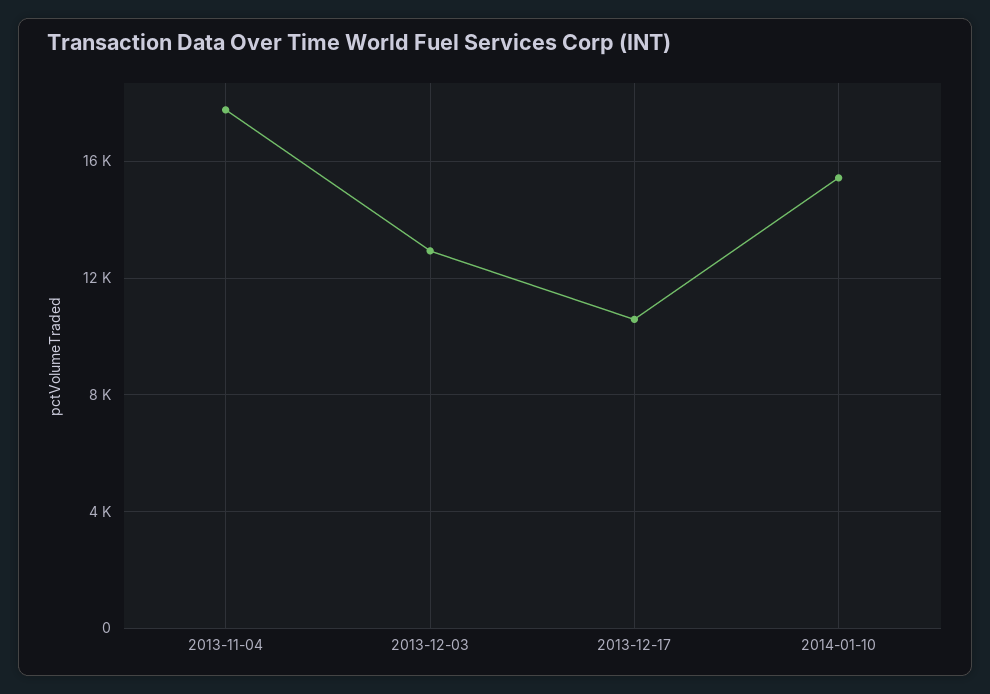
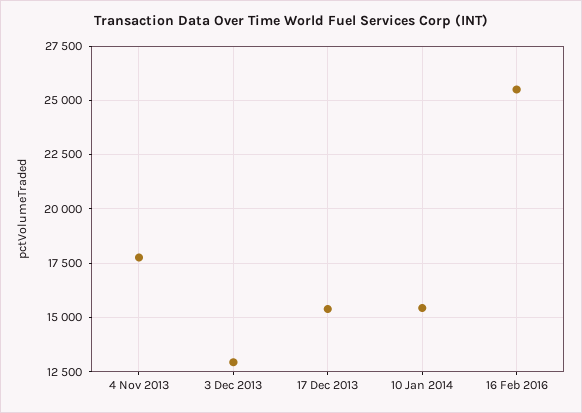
2013-12-17: 10500 -> 15500
16 Feb 2016: none -> 25500

